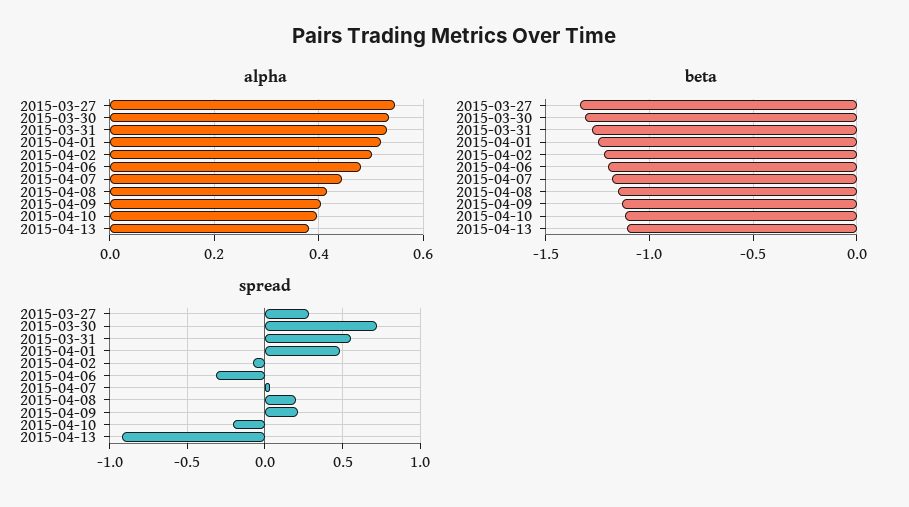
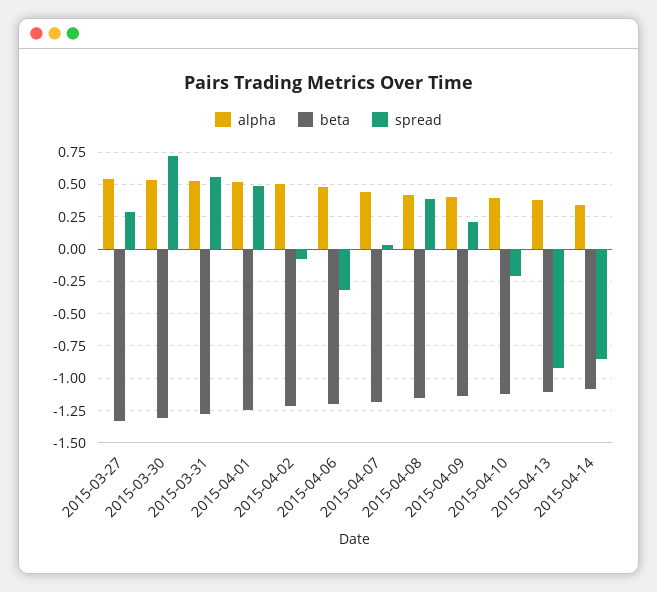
spread, 2015-04-08: 0.2 -> 0.4
alpha, 2015-04-14: none -> 0.35
beta, 2015-04-14: none -> -1.1
spread, 2015-04-14: none -> -0.85

